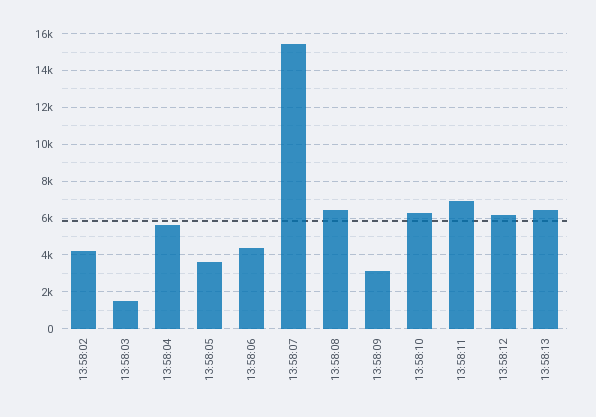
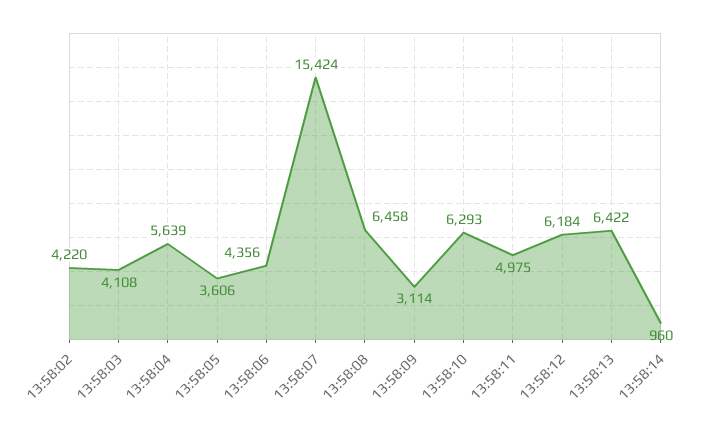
13:58:03: 1500 -> 4108
13:58:11: 7000 -> 4975
13:58:14: none -> 960

